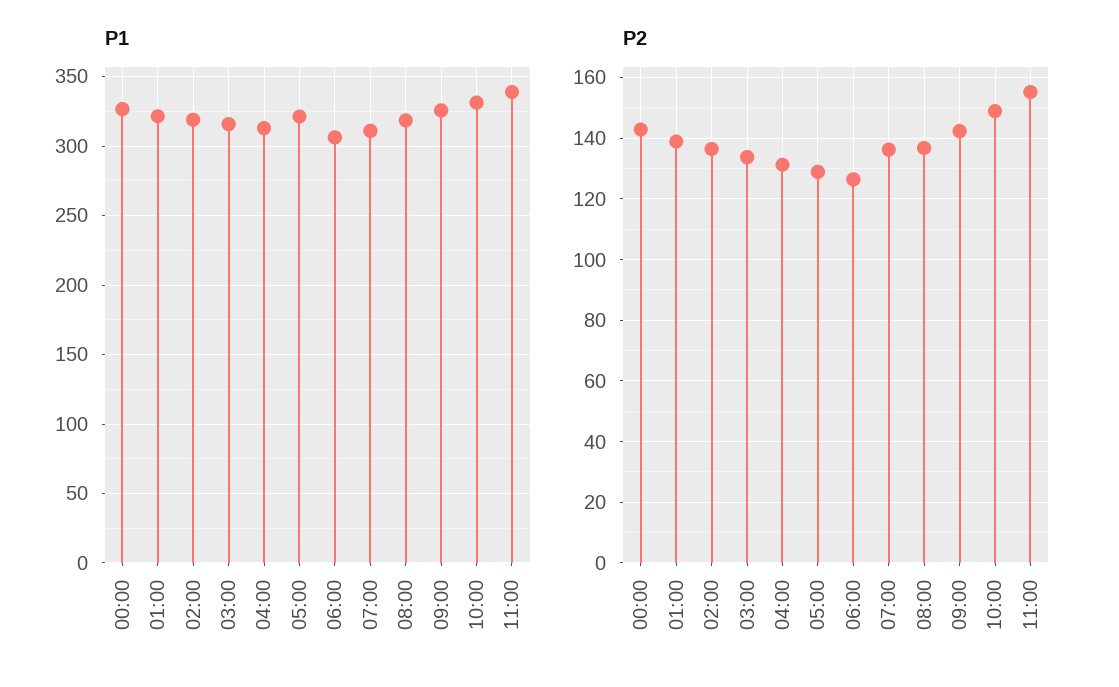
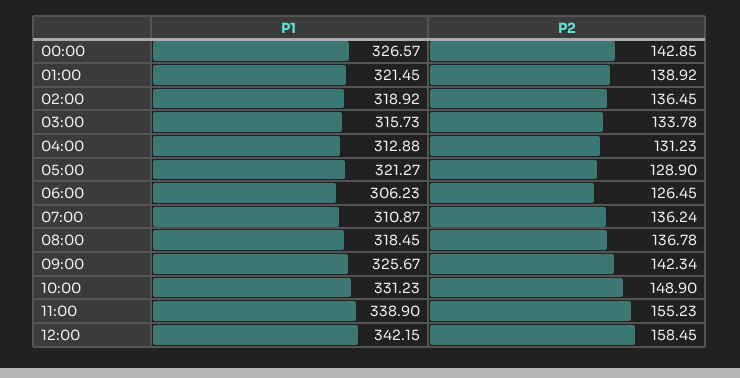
P1, 12:00: none -> 342.15
P2, 12:00: none -> 158.45

